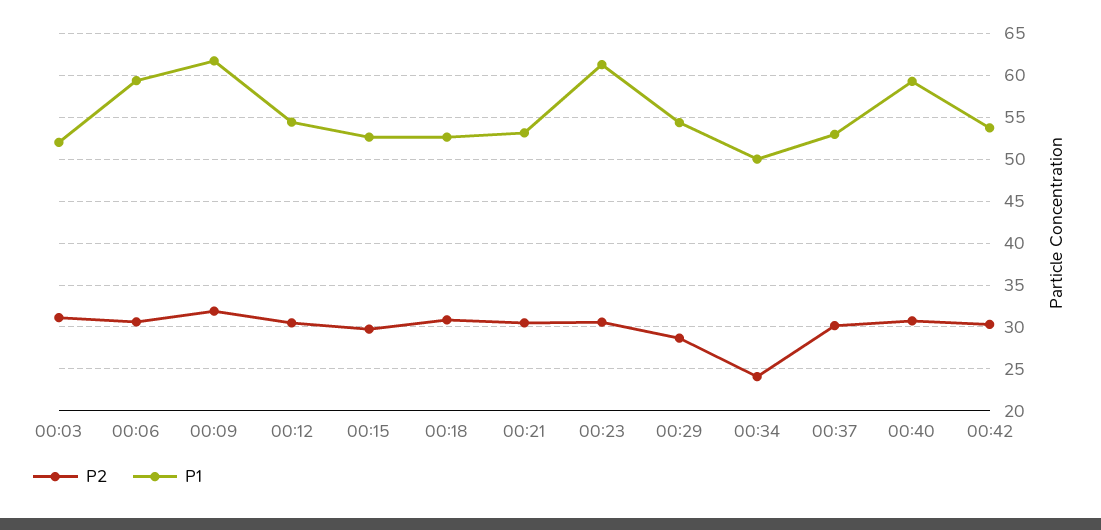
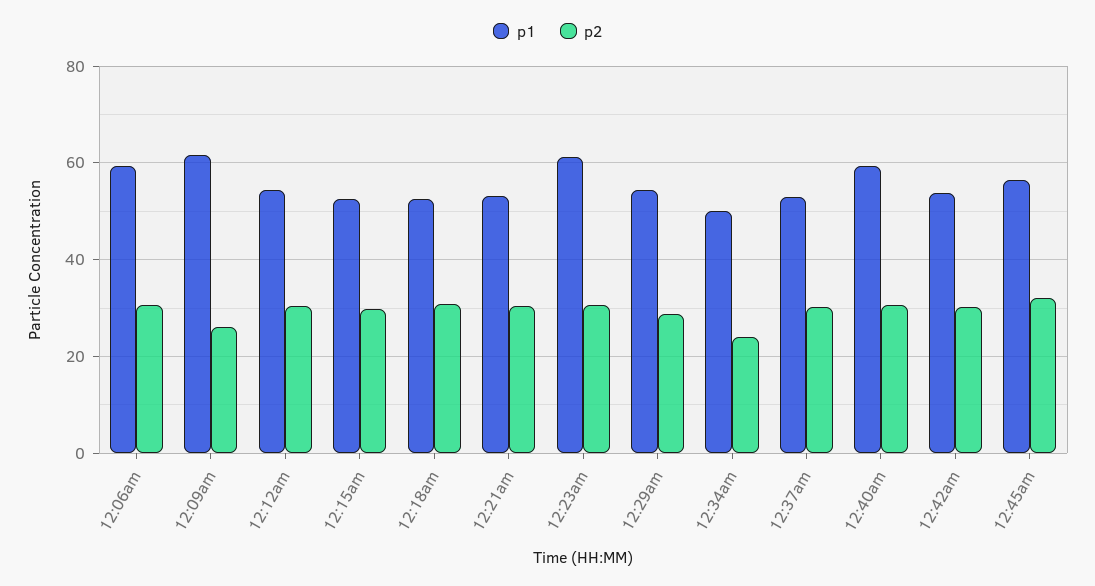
P2, 00:03: 31 -> none
P1, 00:03: 52 -> none
P2, 00:09: 32 -> 26
P1, 12:45am: none -> 56
P2, 12:45am: none -> 32

